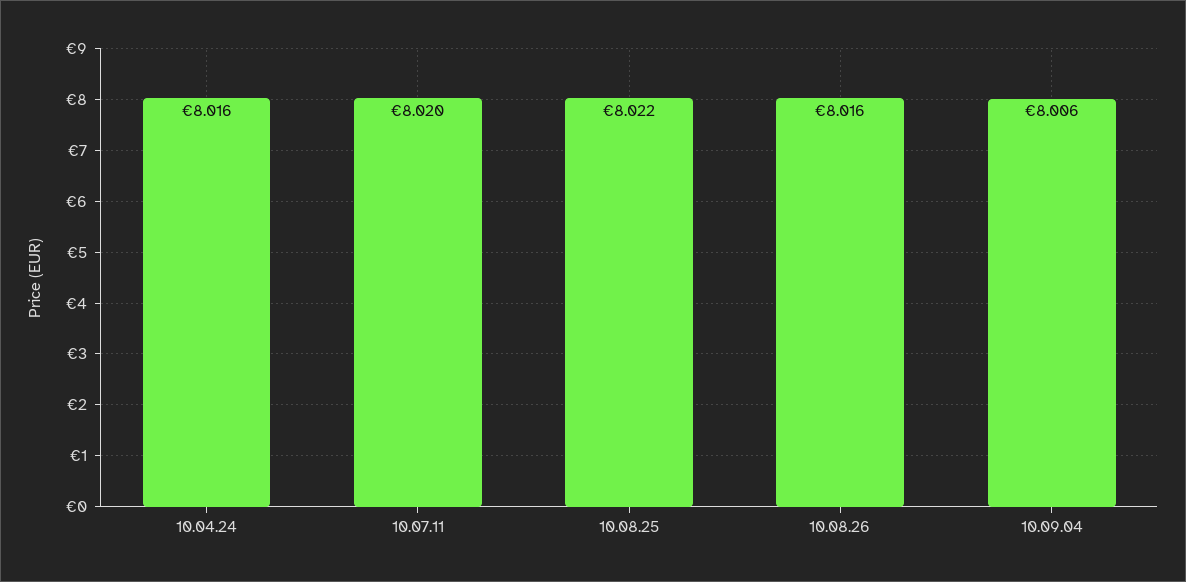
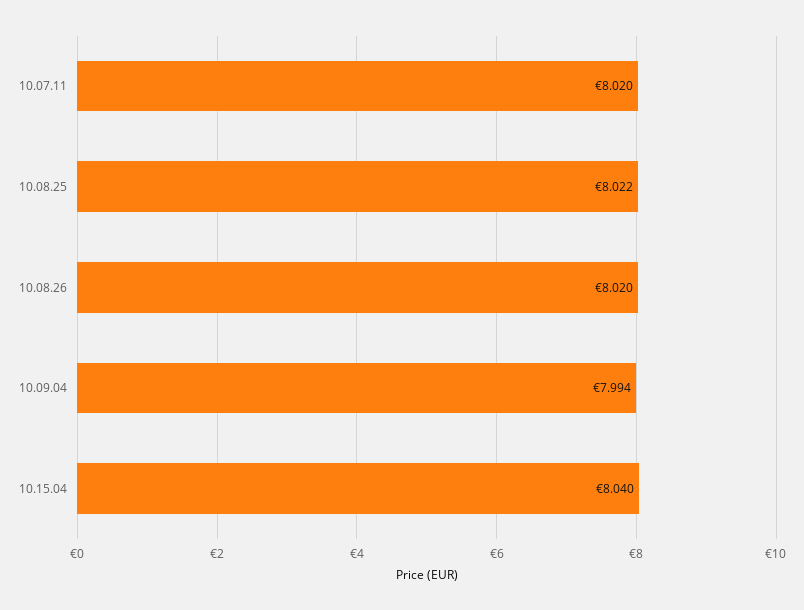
10.04.24: 8.016 -> none
10.08.26: 8.016 -> 8.02
10.09.04: 8.006 -> 7.994
10.15.04: none -> 8.04

